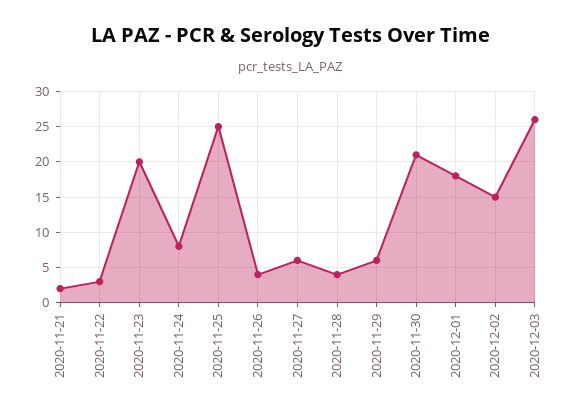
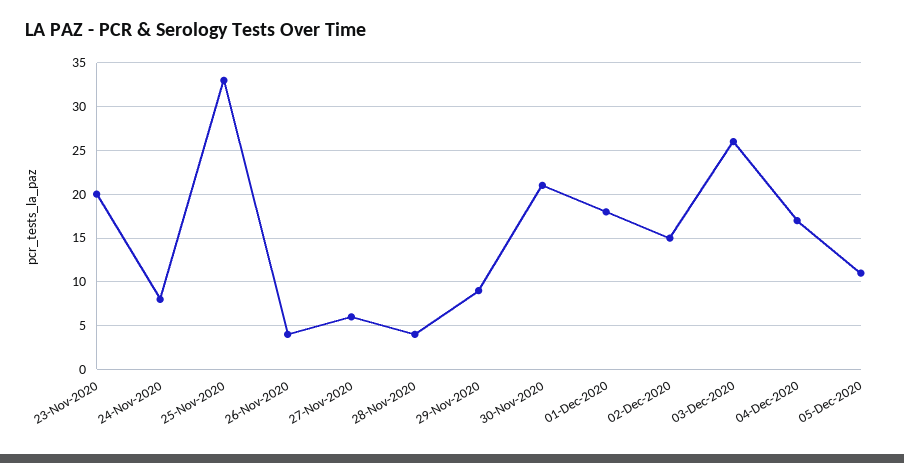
2020-11-21: 2 -> none
2020-11-22: 3 -> none
2020-11-25: 25 -> 33
2020-11-29: 6 -> 9
04-Dec-2020: none -> 17
05-Dec-2020: none -> 11

